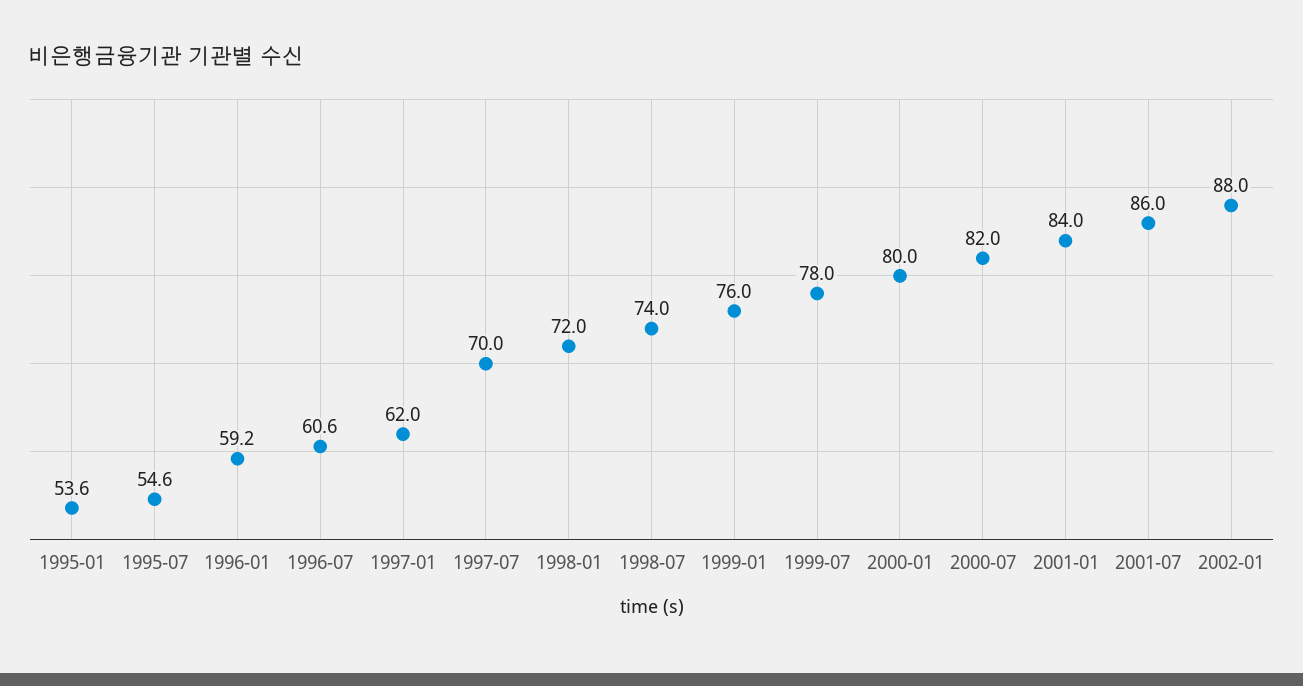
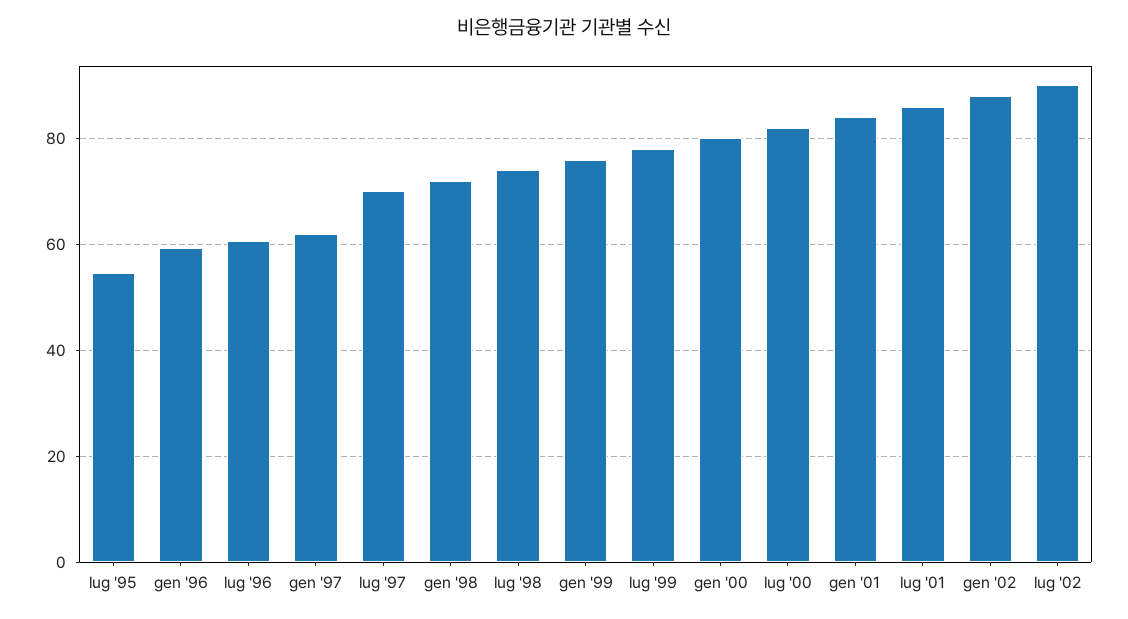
1995-01: 53.6 -> none
lug '02: none -> 90

